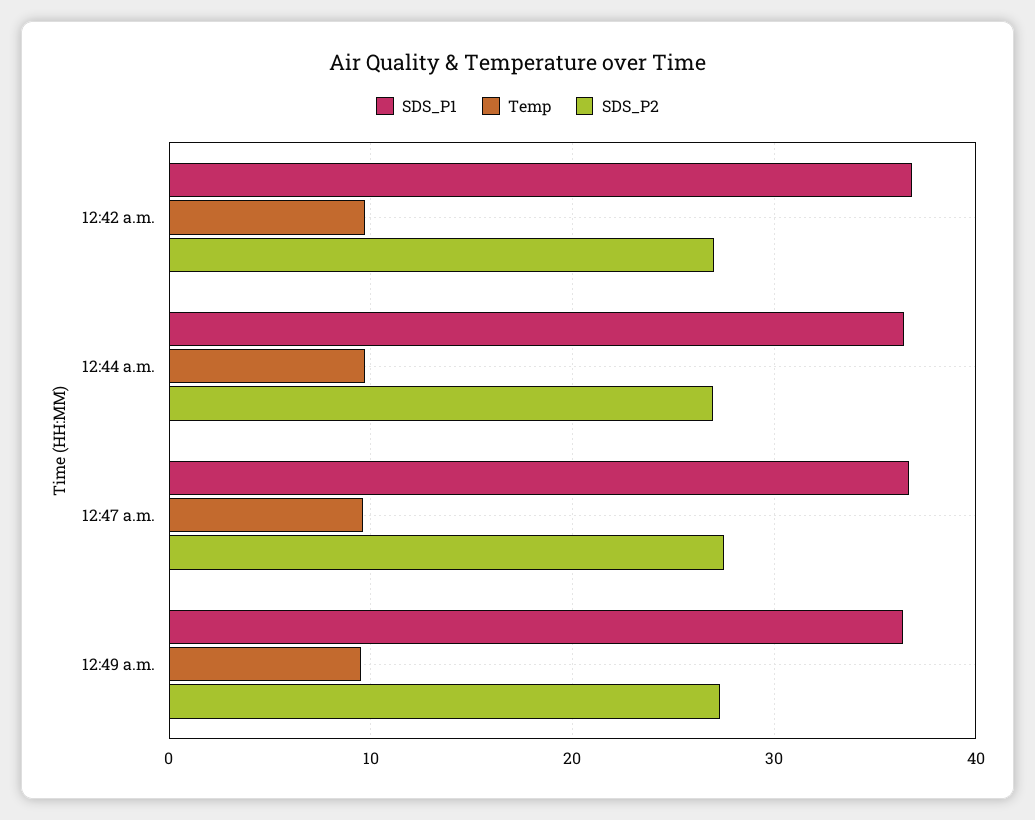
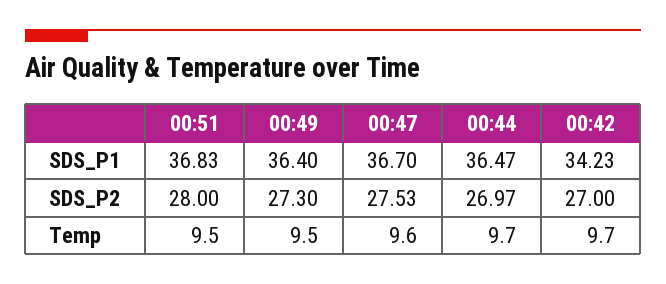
SDS_P1, 12:42 a.m.: 37 -> 34.23
SDS_P1, 00:51: none -> 36.83
SDS_P2, 00:51: none -> 28
Temp, 00:51: none -> 9.5

